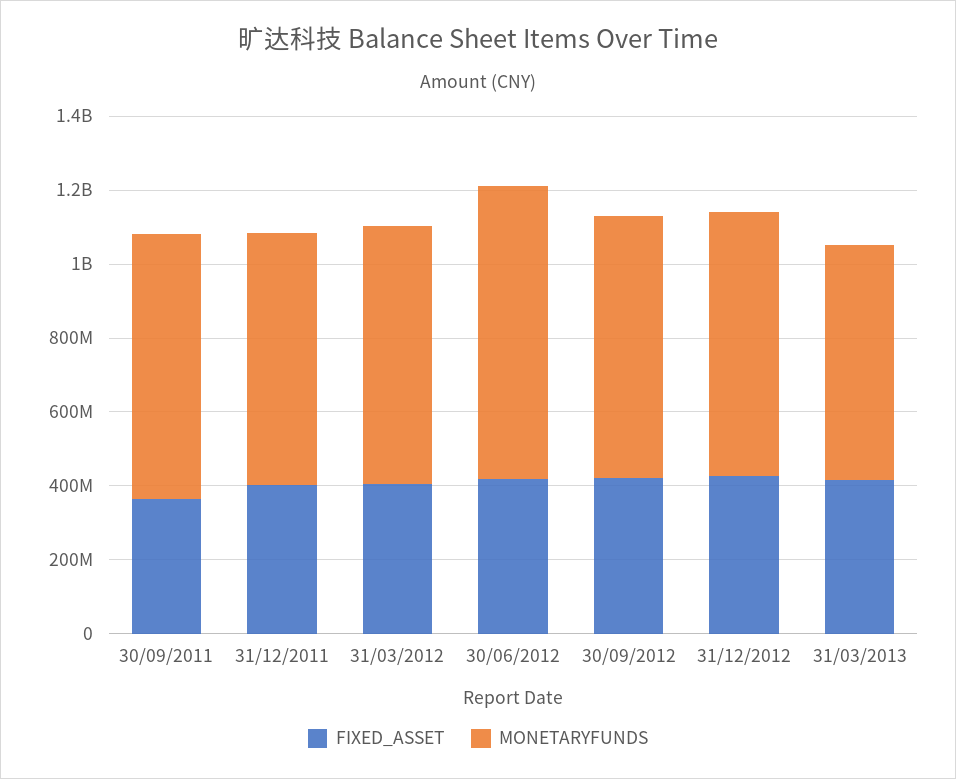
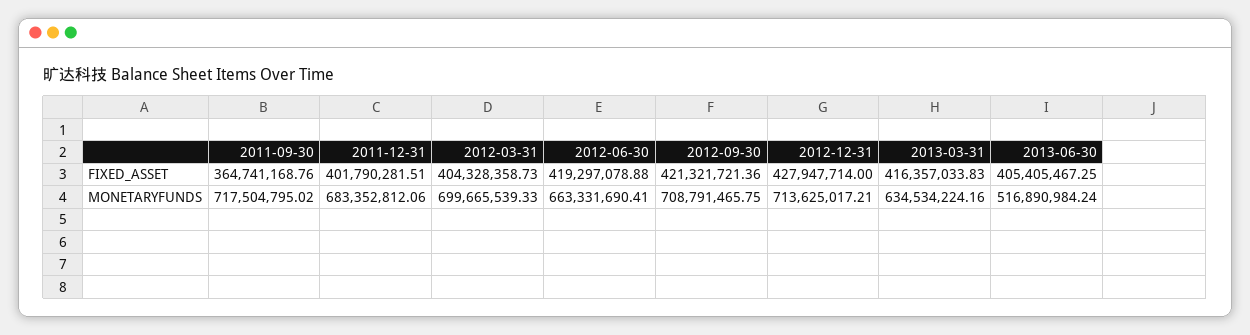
MONETARYFUNDS, 30/06/2012: 800000000 -> 663331690.41
FIXED_ASSET, 2013-06-30: none -> 405405467.25
MONETARYFUNDS, 2013-06-30: none -> 516890984.24

